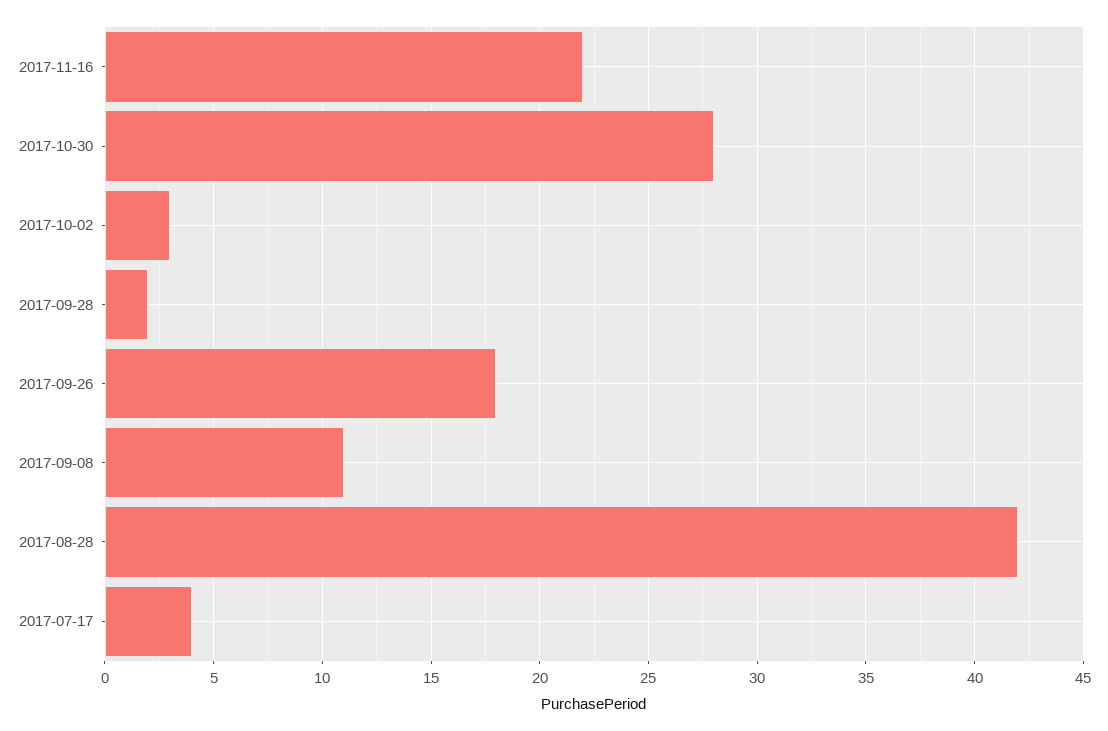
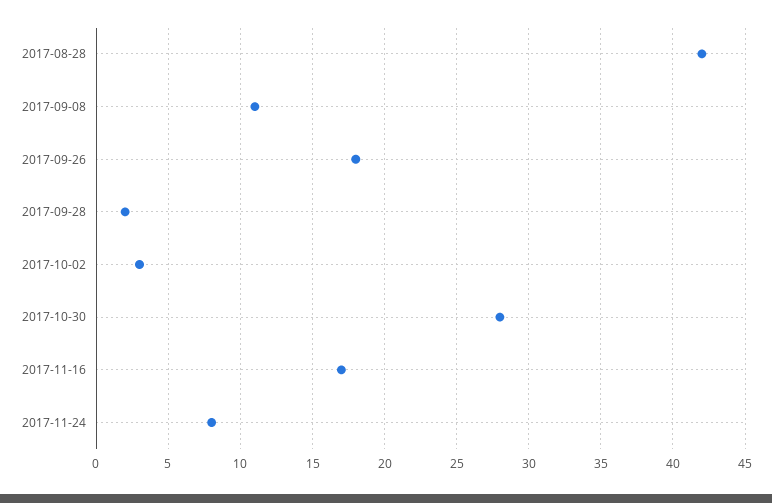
2017-11-16: 22 -> 17
2017-07-17: 4 -> none
2017-11-24: none -> 8

